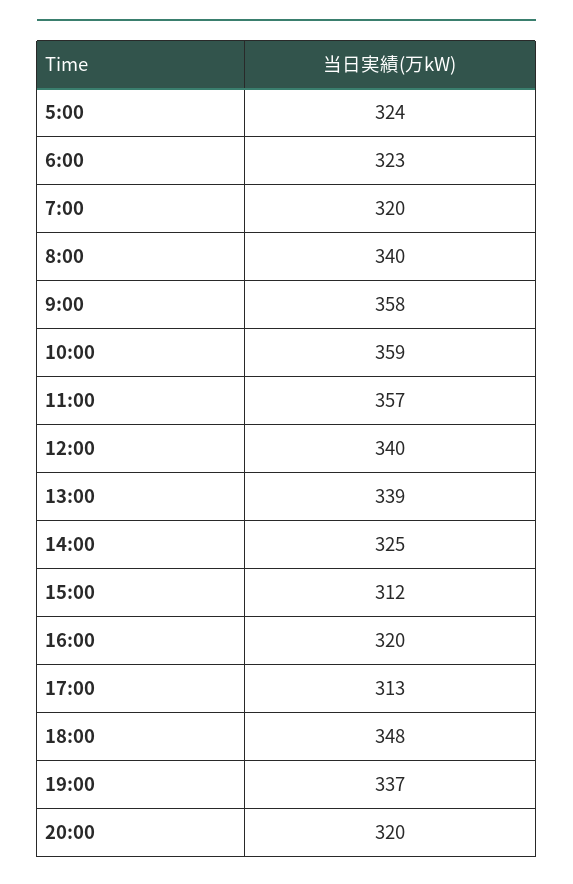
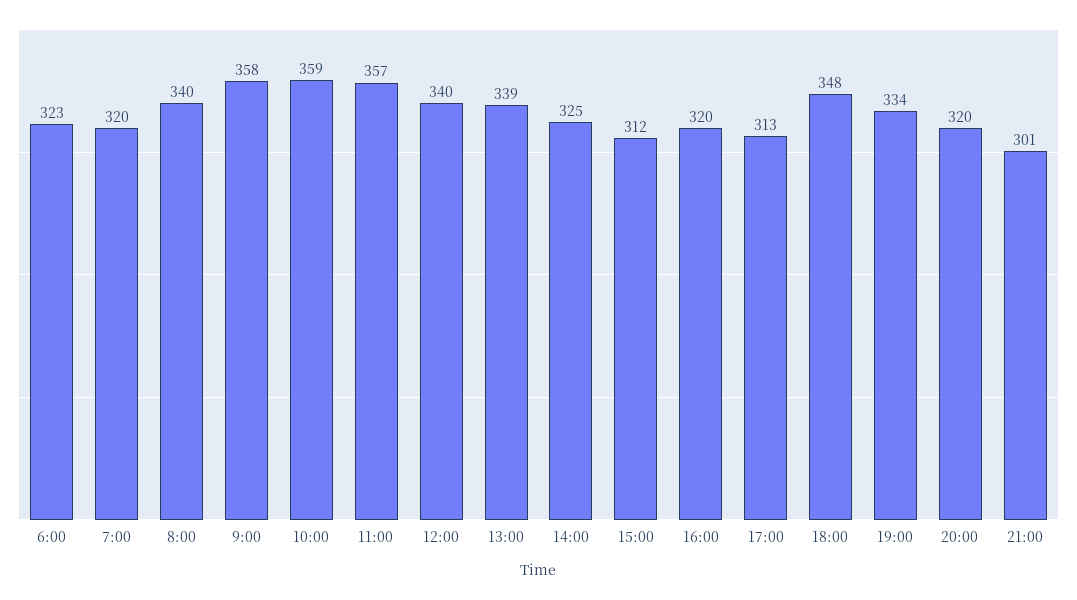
5:00: 324 -> none
19:00: 337 -> 334
21:00: none -> 301

